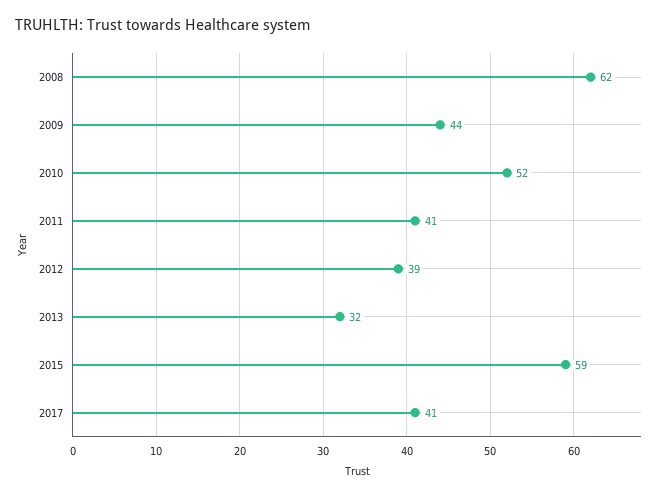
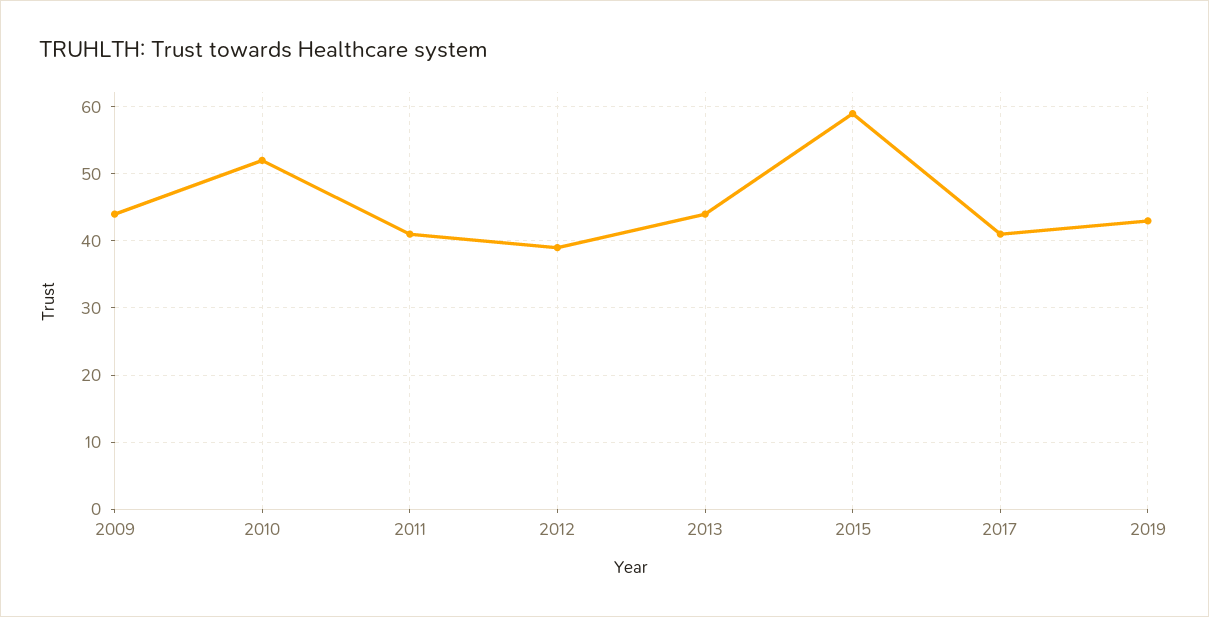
2008: 62 -> none
2013: 32 -> 44
2019: none -> 43

